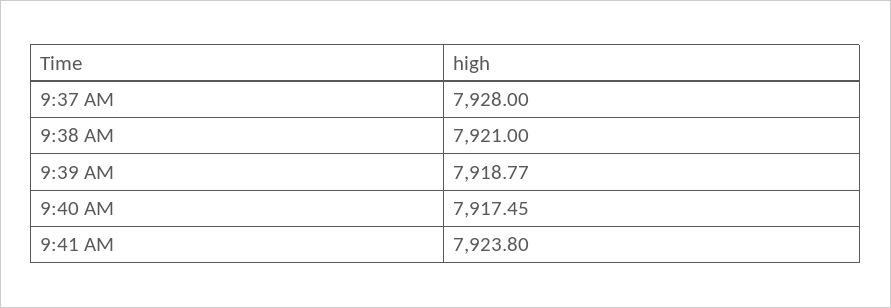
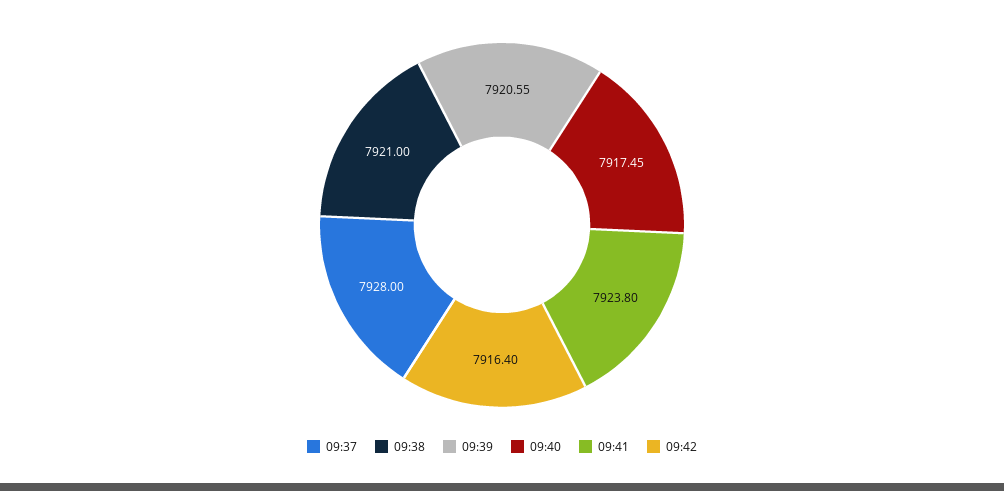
9:39 AM: 7918.77 -> 7920.55
09:42: none -> 7916.4

